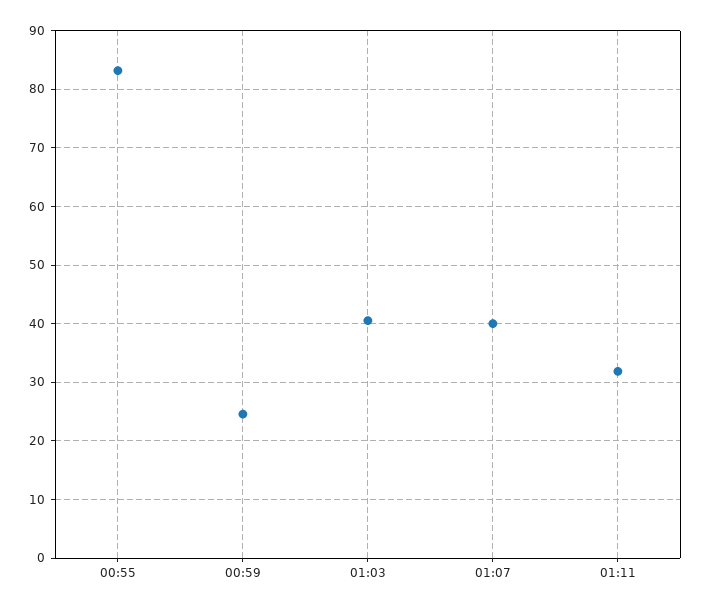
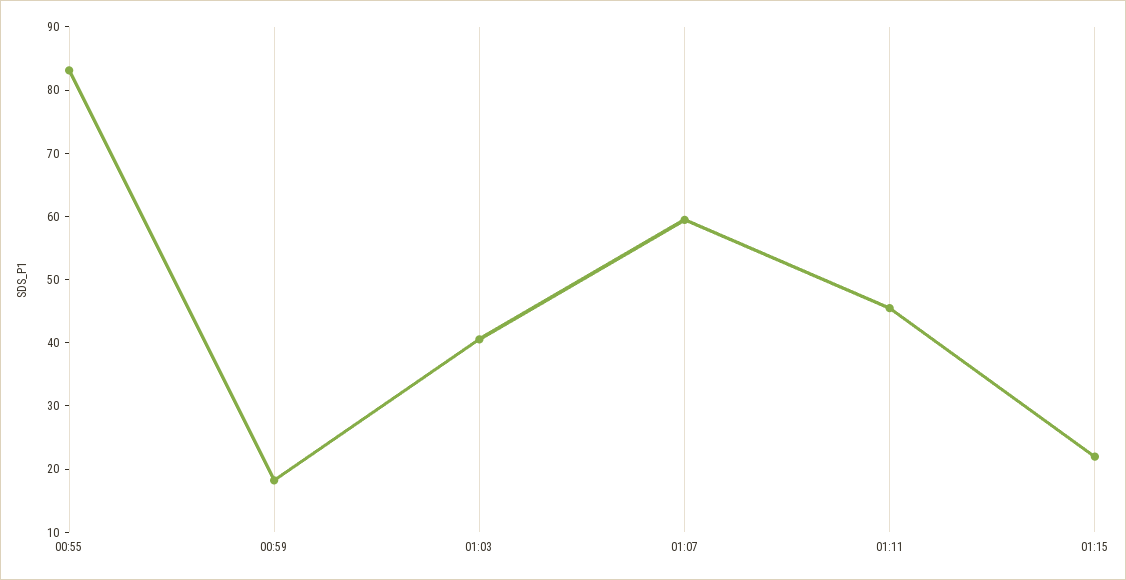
00:59: 24 -> 18
01:07: 40 -> 60
01:11: 32 -> 46
01:15: none -> 22

